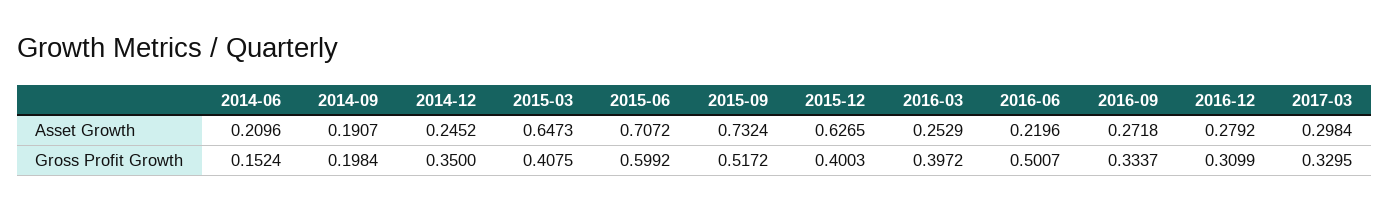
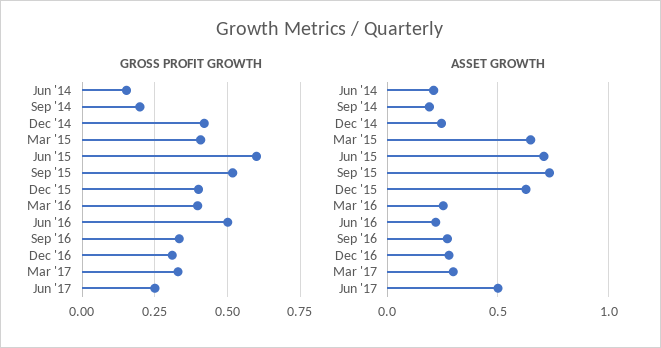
Gross Profit Growth, 2014-12: 0.35 -> 0.425
Gross Profit Growth, Jun '17: none -> 0.25
Asset Growth, Jun '17: none -> 0.5

